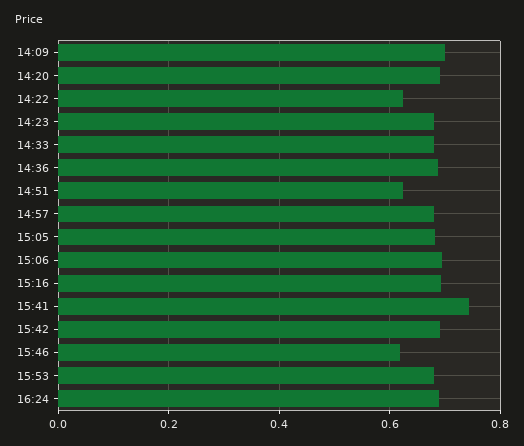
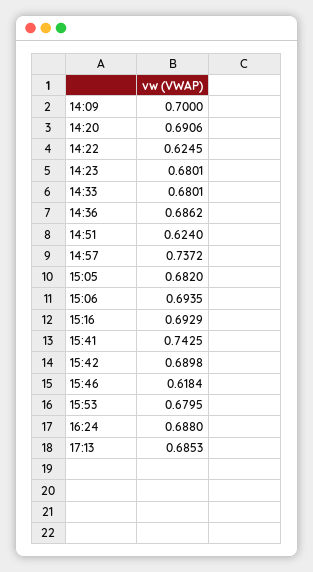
14:57: 0.68 -> 0.7372
17:13: none -> 0.6853

